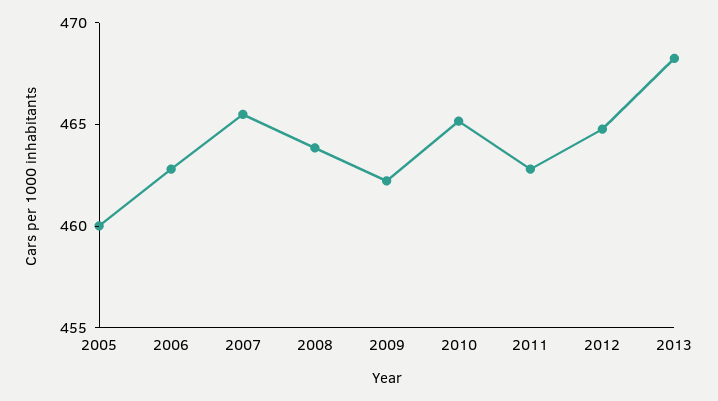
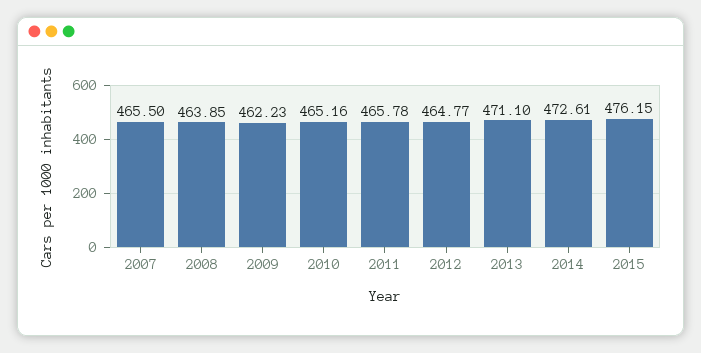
2005: 460 -> none
2006: 463 -> none
2011: 463 -> 465.78
2013: 468 -> 471.1
2014: none -> 472.61
2015: none -> 476.15

